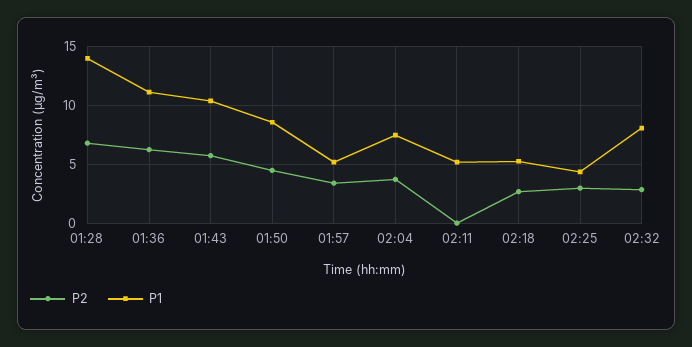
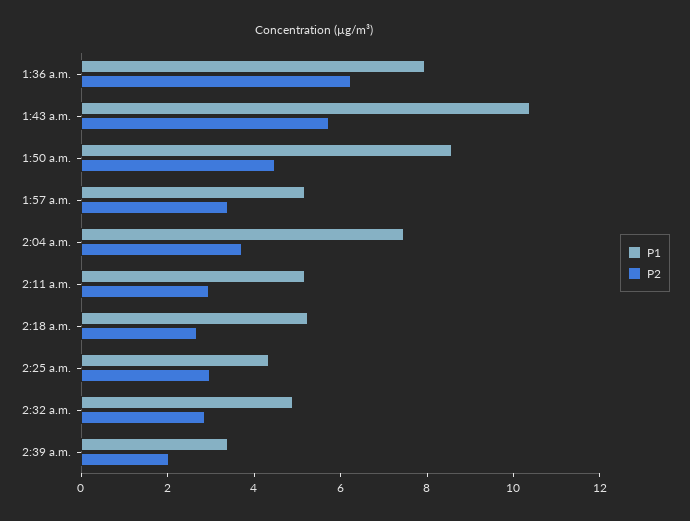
P2, 01:28: 7 -> none
P1, 01:28: 14 -> none
P1, 01:36: 11 -> 8
P2, 02:11: 0 -> 3
P1, 02:32: 8 -> 5
P1, 2:39 a.m.: none -> 3.5
P2, 2:39 a.m.: none -> 2

